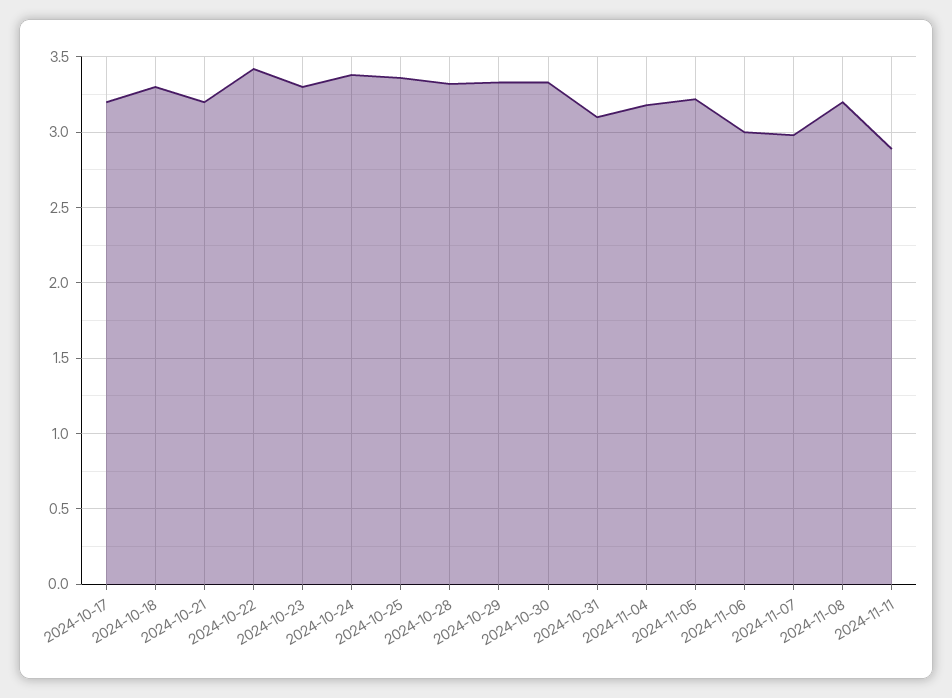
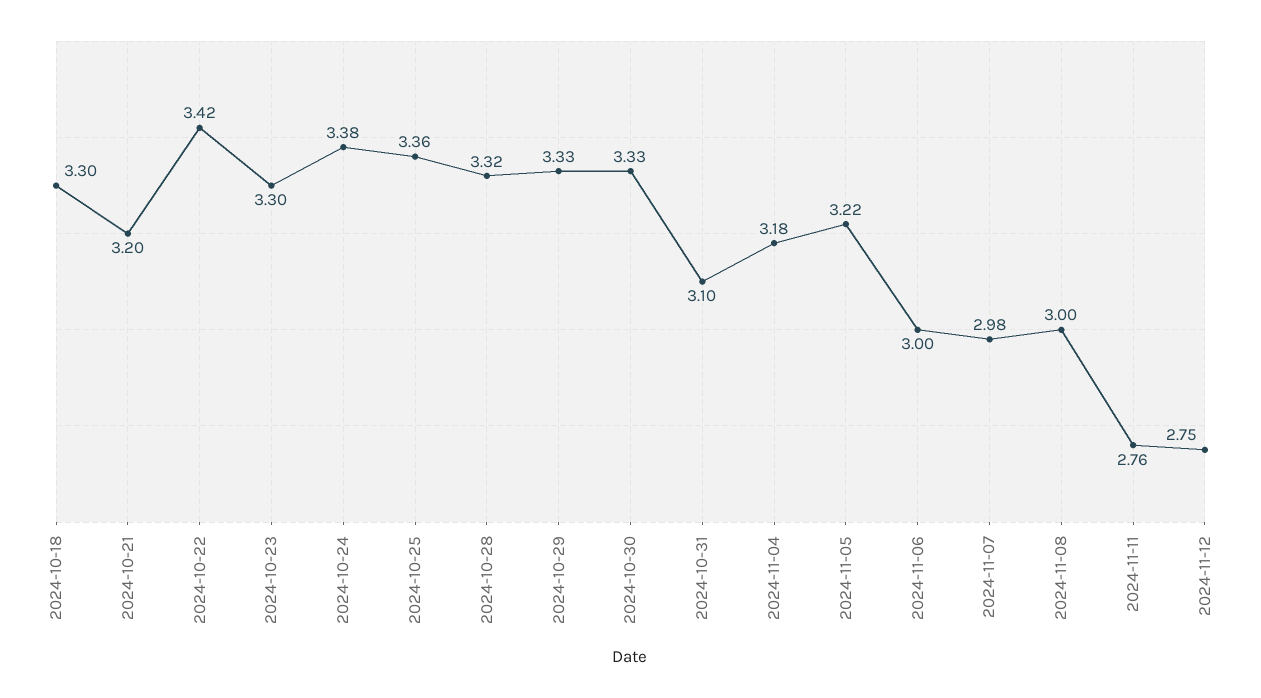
2024-10-17: 3.2 -> none
2024-11-08: 3.2 -> 3
2024-11-11: 2.9 -> 2.76
2024-11-12: none -> 2.75

